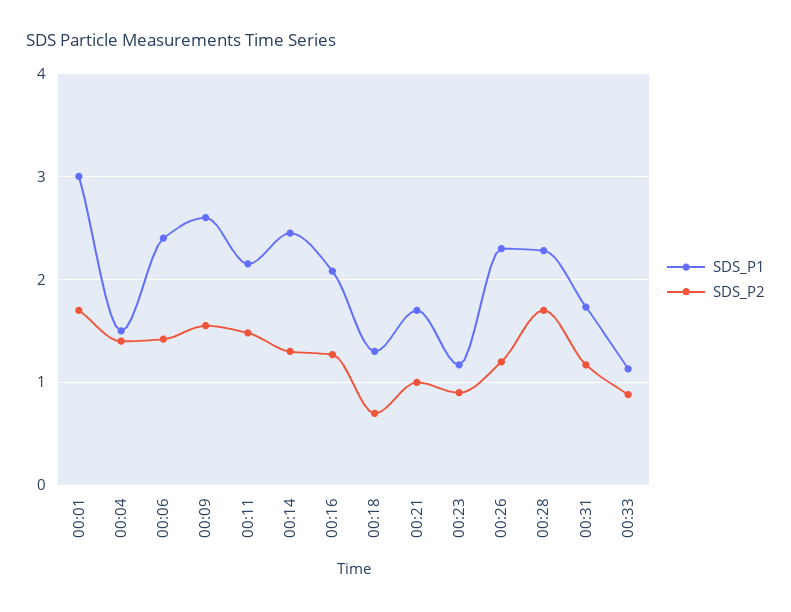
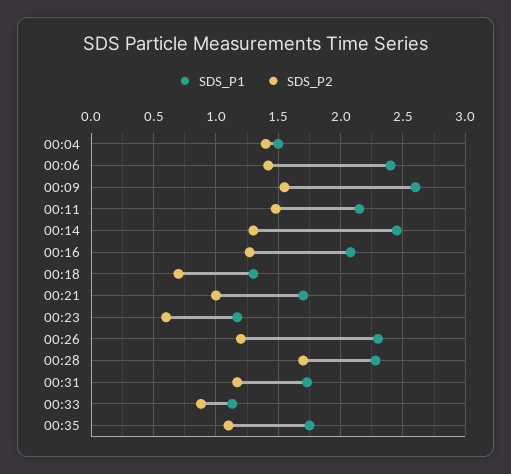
SDS_P1, 00:01: 3 -> none
SDS_P2, 00:01: 1.7 -> none
SDS_P2, 00:23: 0.9 -> 0.6
SDS_P1, 00:35: none -> 1.75
SDS_P2, 00:35: none -> 1.1

